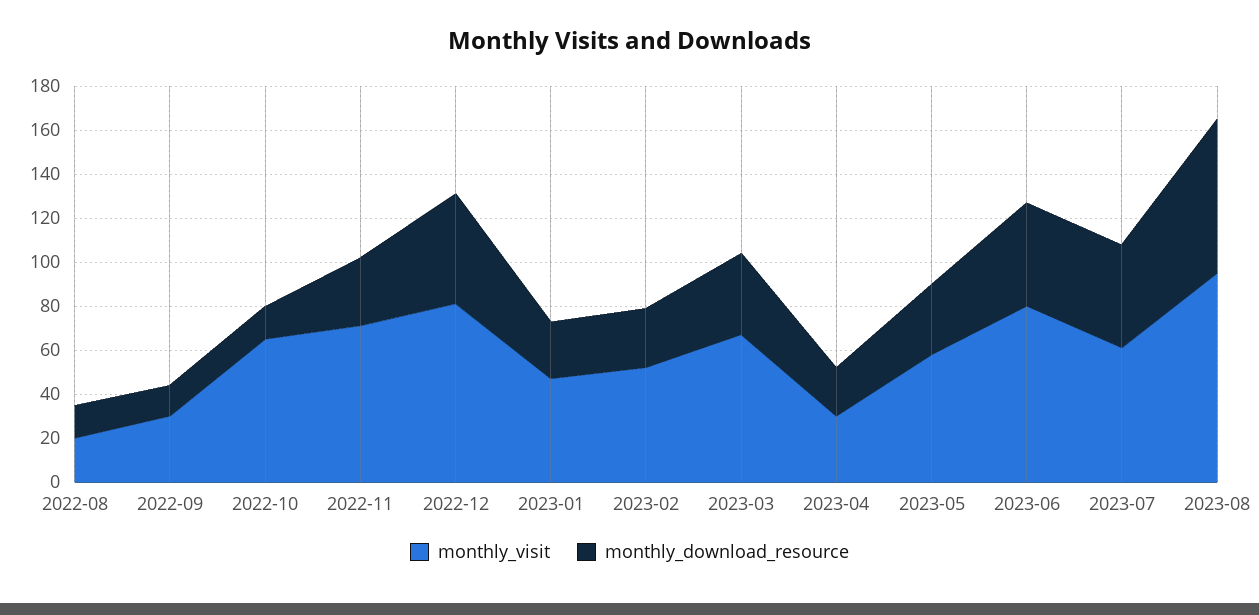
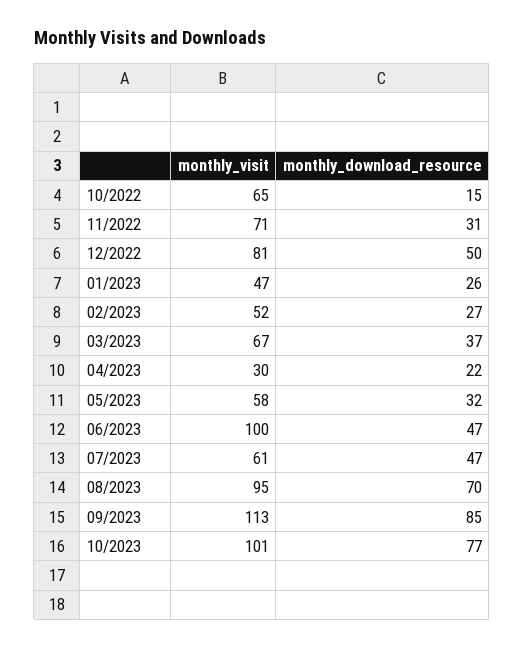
monthly_visit, 2022-08: 20 -> none
monthly_download_resource, 2022-08: 15 -> none
monthly_visit, 2022-09: 30 -> none
monthly_download_resource, 2022-09: 15 -> none
monthly_visit, 2023-06: 80 -> 100
monthly_visit, 09/2023: none -> 113
monthly_download_resource, 09/2023: none -> 85
monthly_visit, 10/2023: none -> 101
monthly_download_resource, 10/2023: none -> 77

